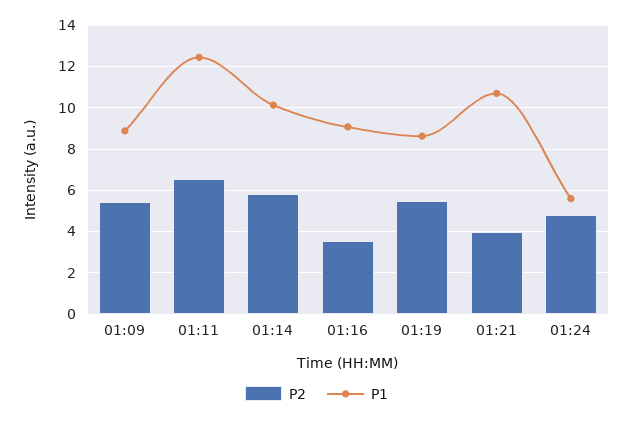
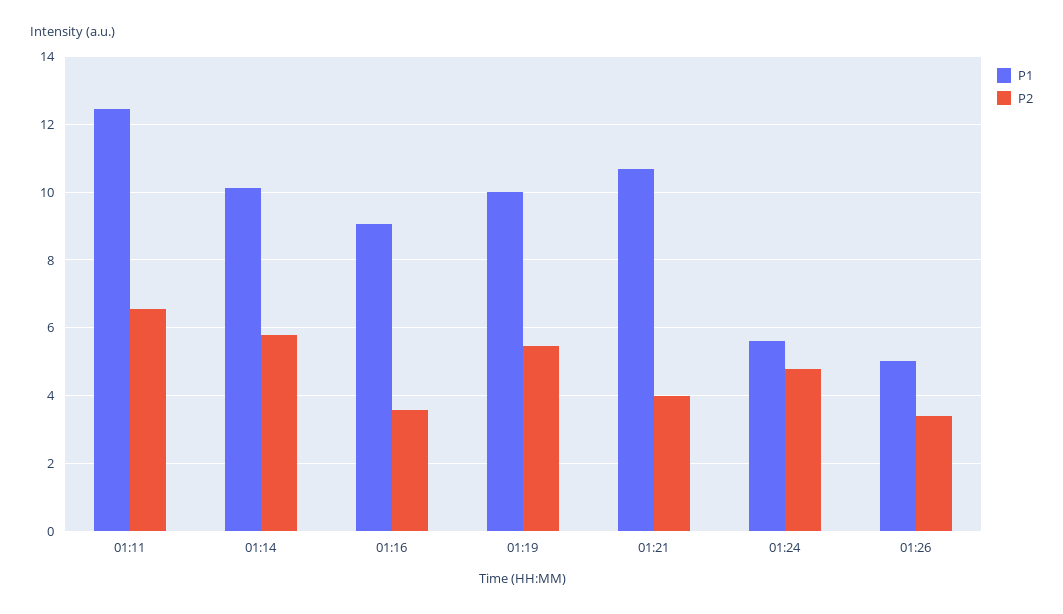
P2, 01:09: 5.5 -> none
P1, 01:09: 9 -> none
P1, 01:19: 8.5 -> 10
P1, 01:26: none -> 5
P2, 01:26: none -> 3.4

